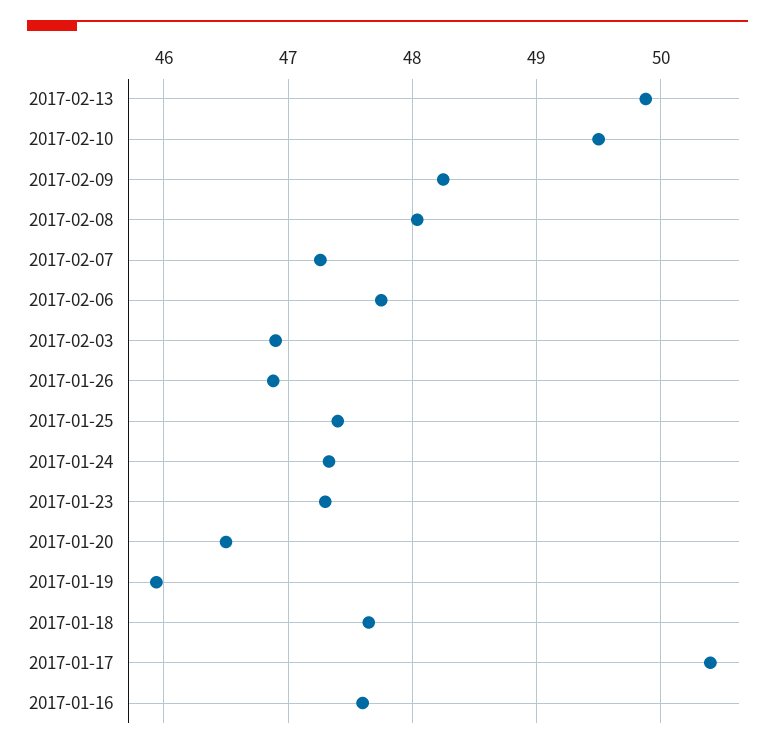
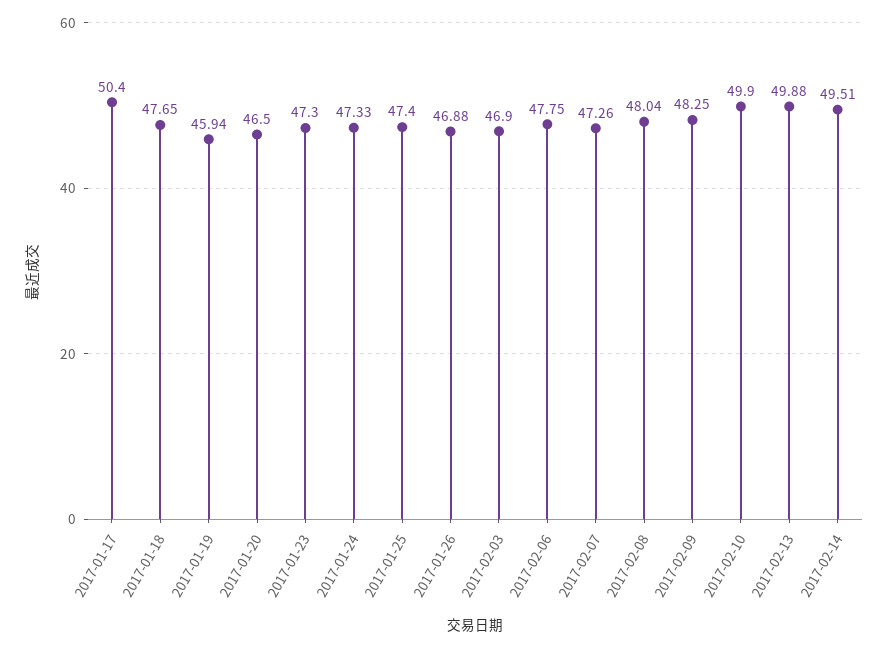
2017-02-10: 49.5 -> 49.9
2017-01-16: 47.6 -> none
2017-02-14: none -> 49.51

